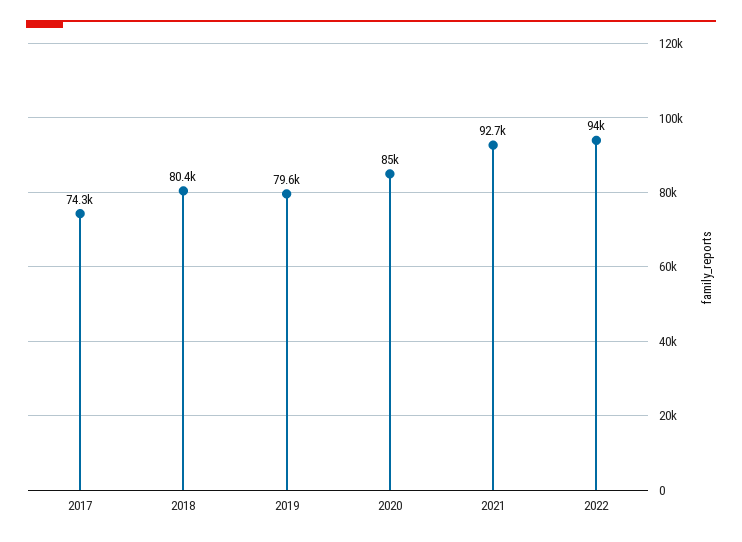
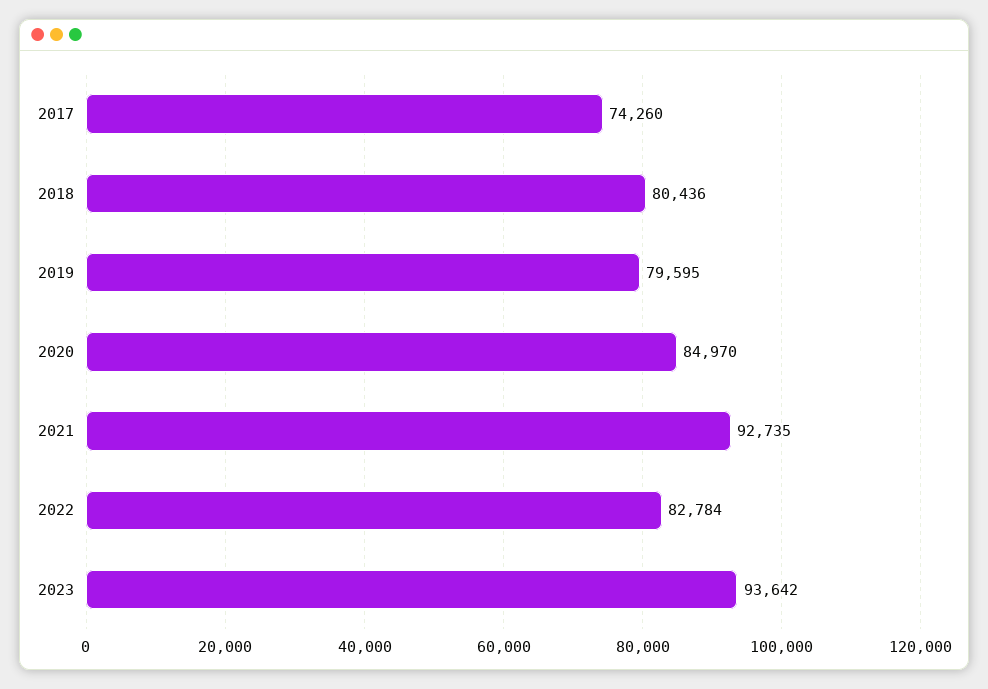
2022: 94000 -> 82784
2023: none -> 93642

